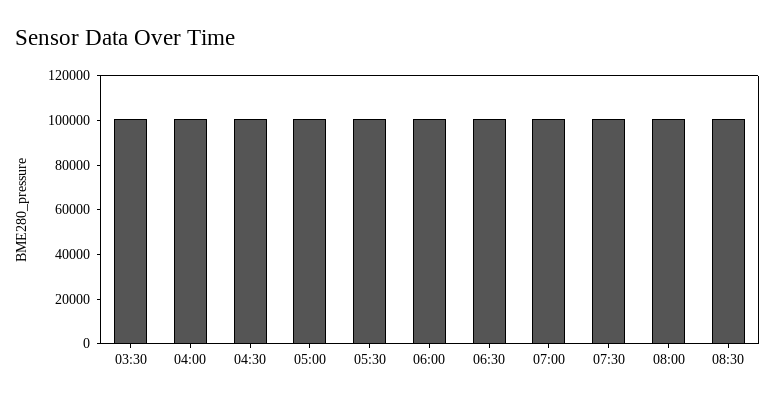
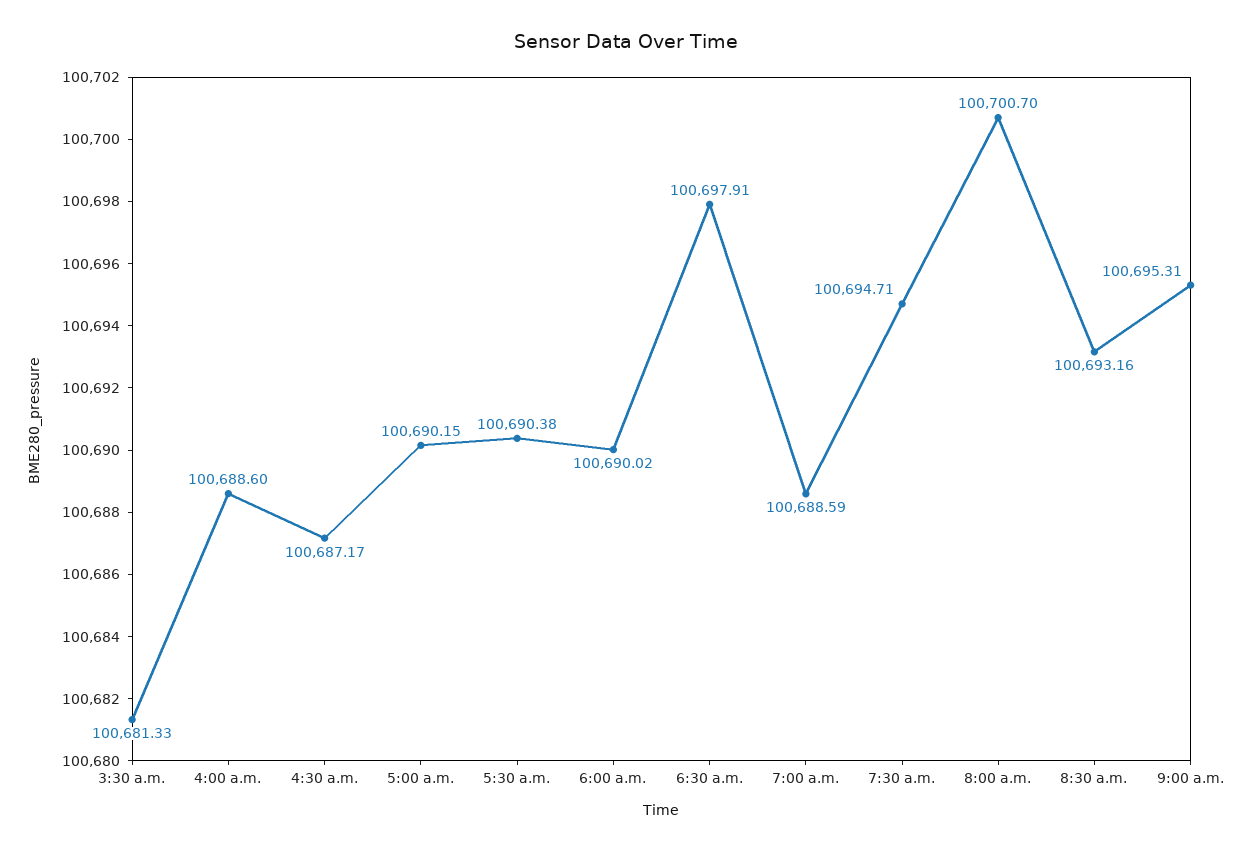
9:00 a.m.: none -> 100695.31

